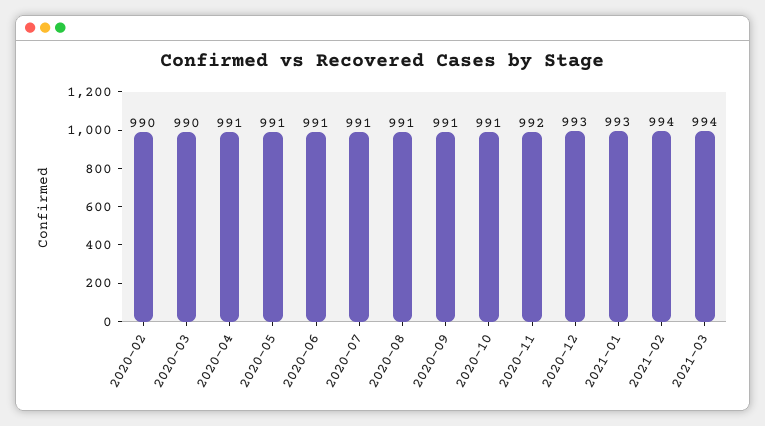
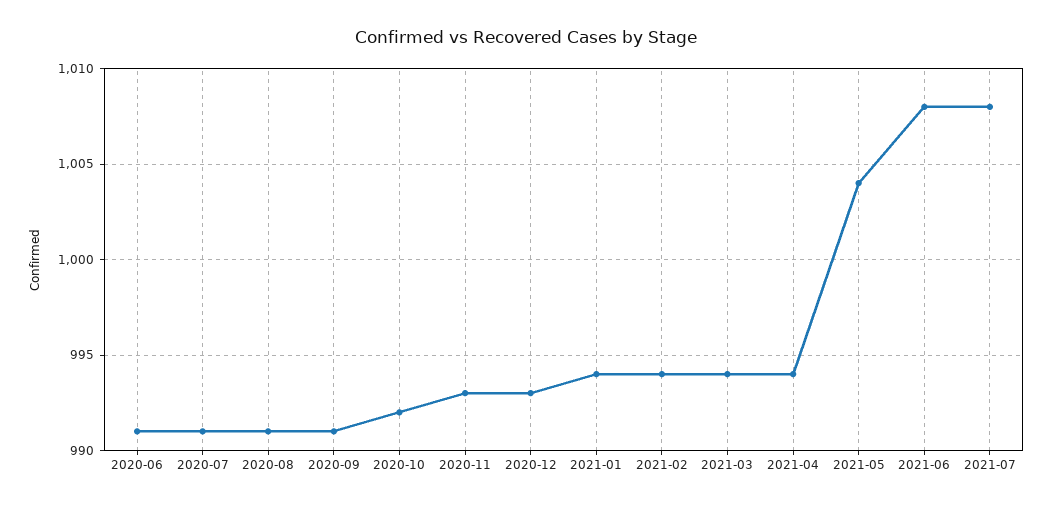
2020-02: 990 -> none
2020-03: 990 -> none
2020-04: 991 -> none
2020-05: 991 -> none
2020-10: 991 -> 992
2020-11: 992 -> 993
2021-01: 993 -> 994
2021-04: none -> 994
2021-05: none -> 1004
2021-06: none -> 1008
2021-07: none -> 1008

